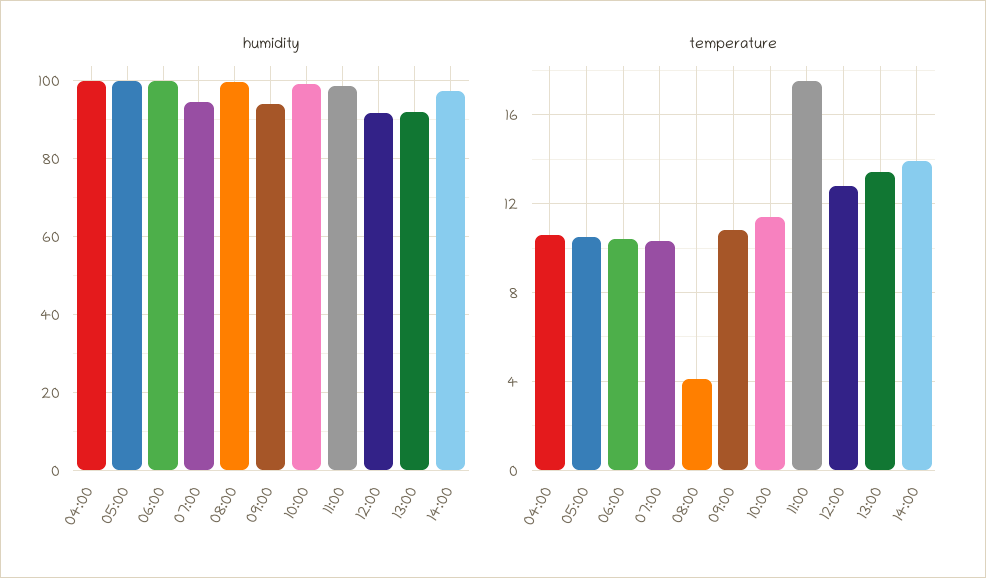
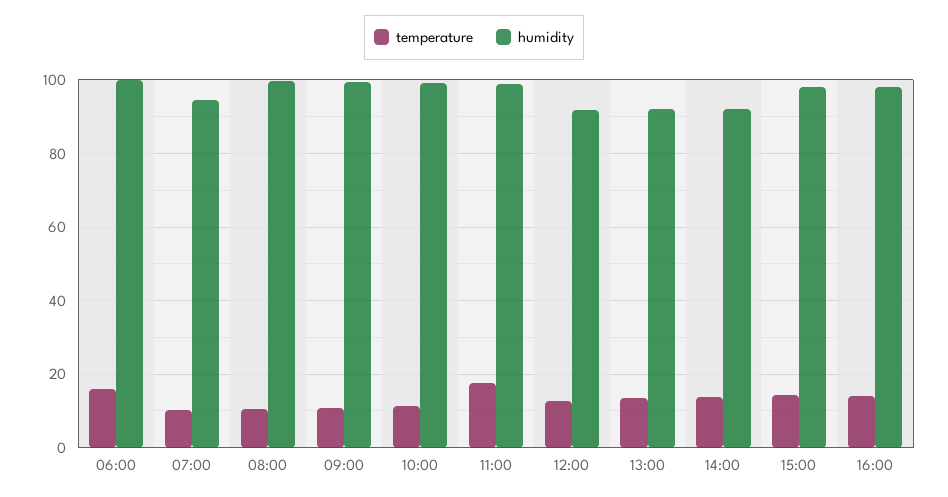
humidity, 04:00: 100 -> none
humidity, 05:00: 100 -> none
humidity, 09:00: 94 -> 100
humidity, 14:00: 98 -> 92
temperature, 04:00: 10.5 -> none
temperature, 05:00: 10.5 -> none
temperature, 06:00: 10.5 -> 16
temperature, 08:00: 4 -> 10
temperature, 15:00: none -> 14
humidity, 15:00: none -> 98
temperature, 16:00: none -> 14
humidity, 16:00: none -> 98

